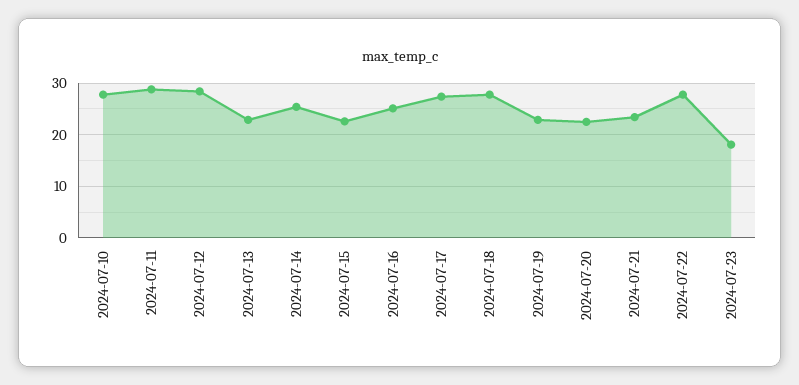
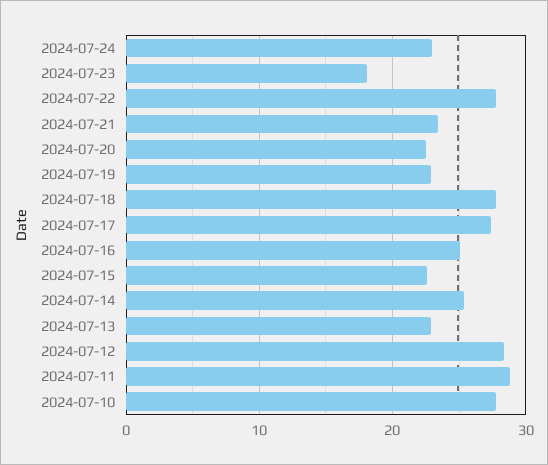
2024-07-24: none -> 23

